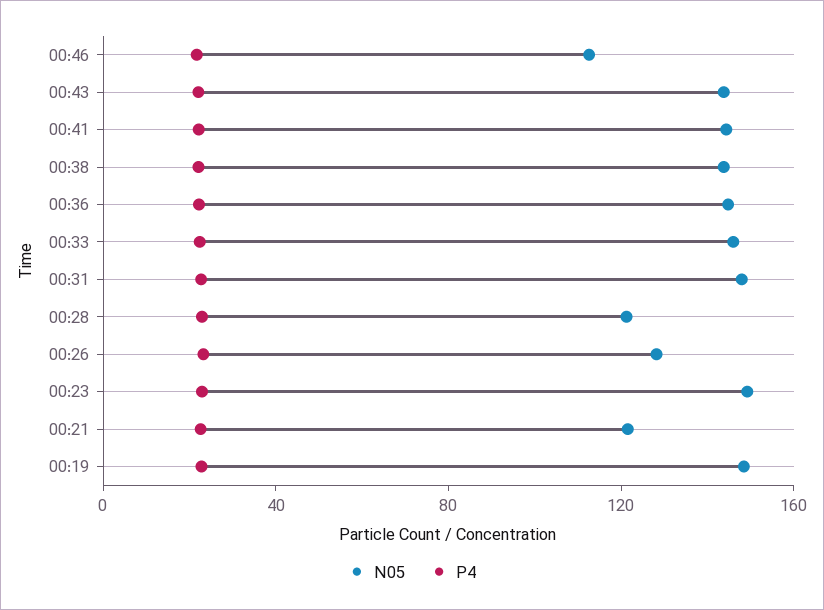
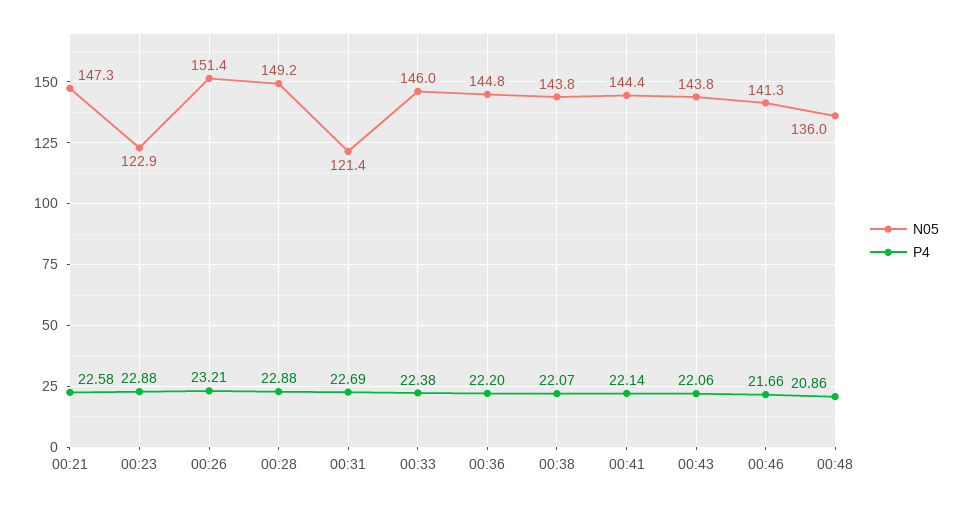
N05, 00:46: 110 -> 141.3
N05, 00:31: 150 -> 121.4
N05, 00:28: 120 -> 149.2
N05, 00:26: 130 -> 151.4
N05, 00:23: 150 -> 122.9
N05, 00:21: 120 -> 147.3
N05, 00:19: 150 -> none
P4, 00:19: 20 -> none
N05, 00:48: none -> 136
P4, 00:48: none -> 20.86

